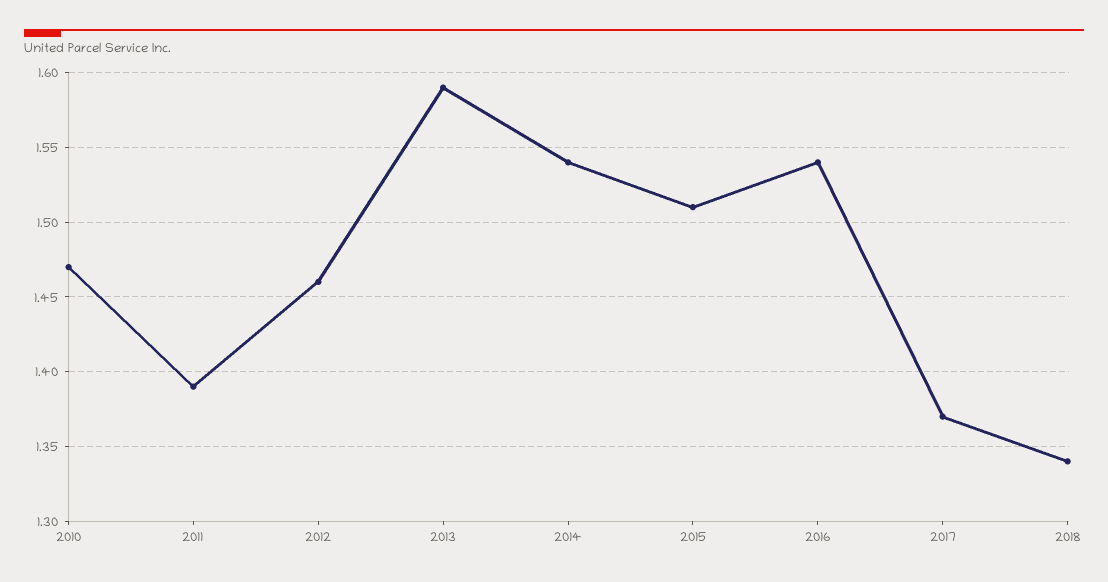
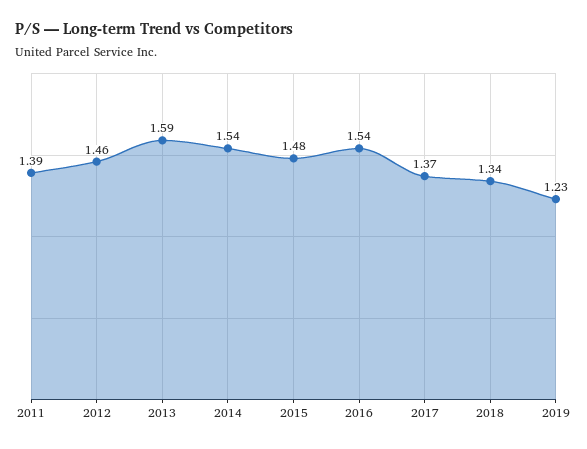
2010: 1.47 -> none
2015: 1.51 -> 1.48
2019: none -> 1.23

